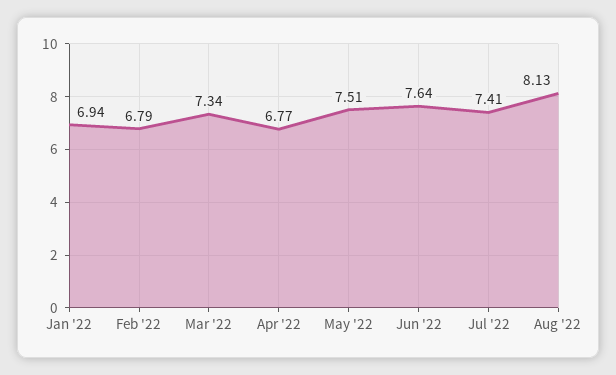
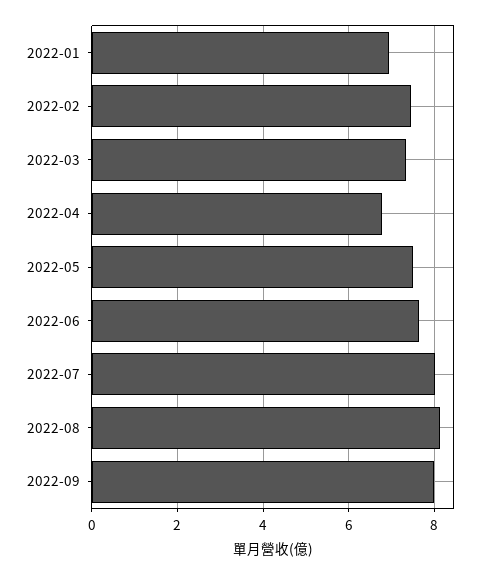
Feb '22: 6.79 -> 7.4
Jul '22: 7.41 -> 8
2022-09: none -> 8

